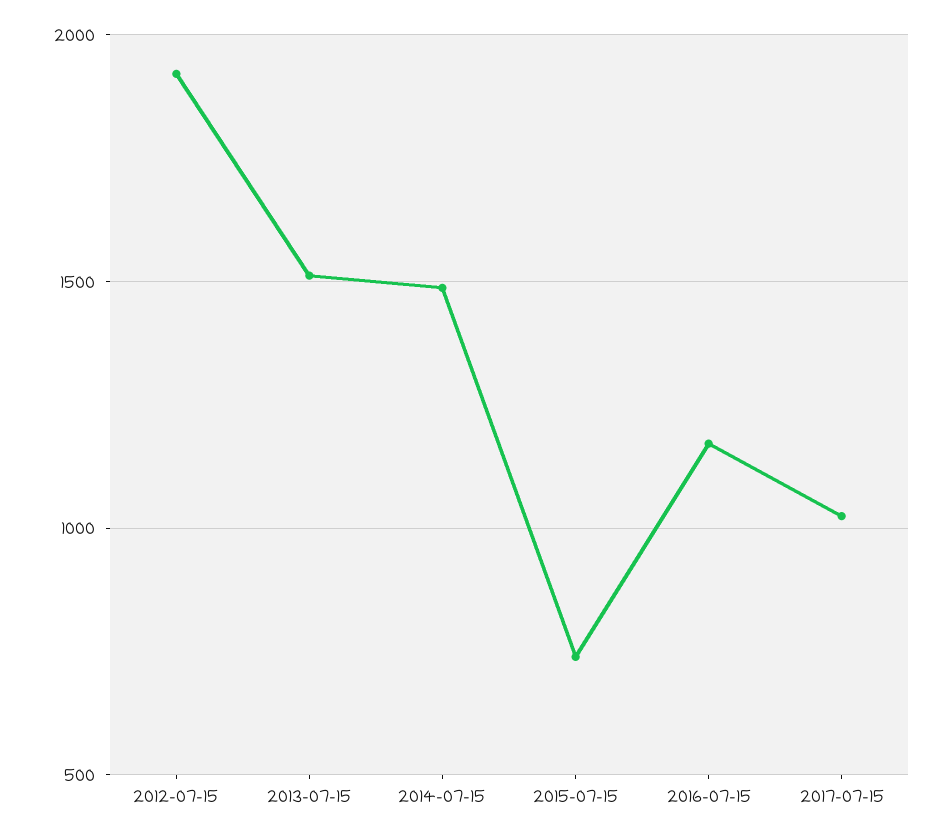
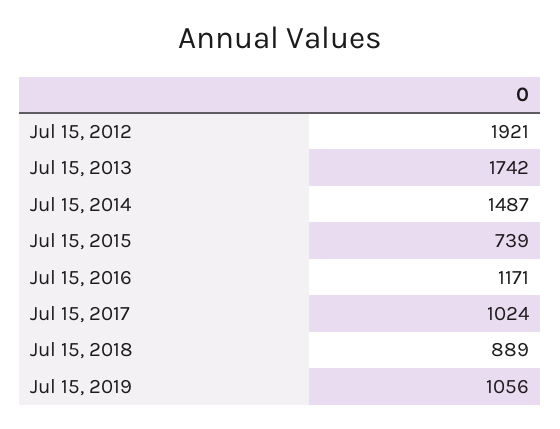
2013-07-15: 1500 -> 1742
Jul 15, 2018: none -> 889
Jul 15, 2019: none -> 1056

